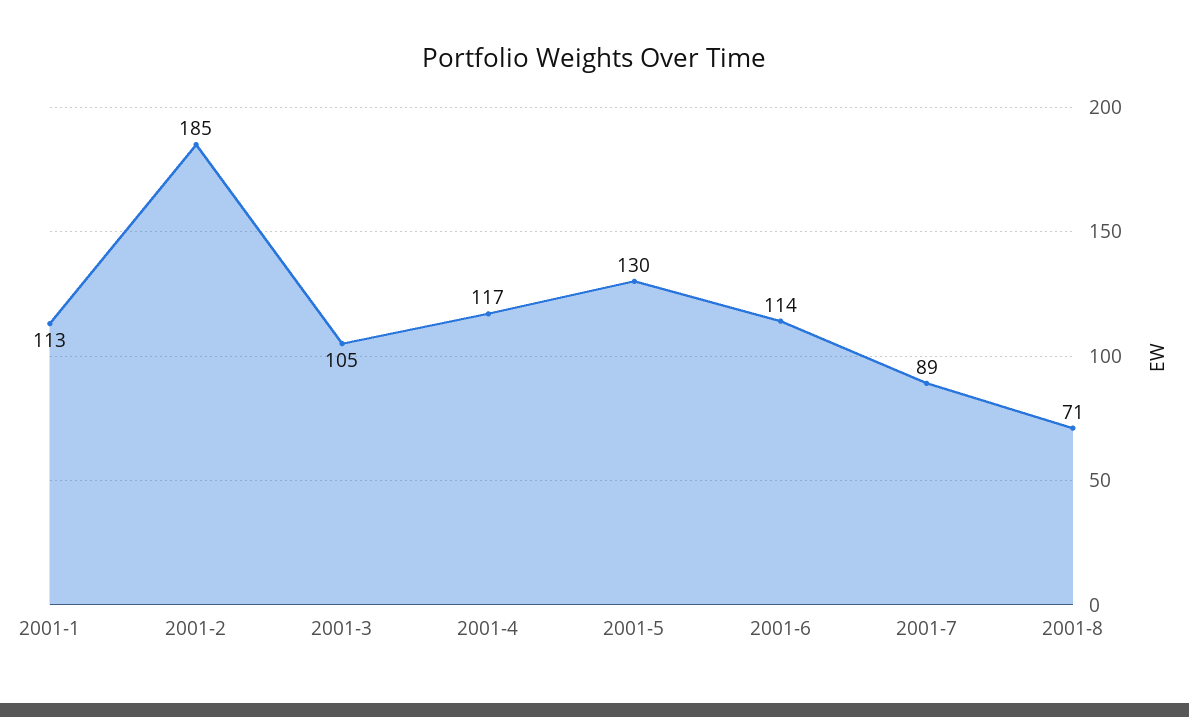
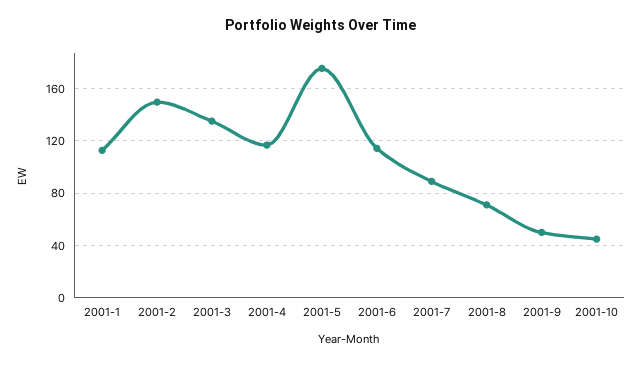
2001-2: 185 -> 150
2001-3: 105 -> 135
2001-5: 130 -> 175
2001-9: none -> 50
2001-10: none -> 45

